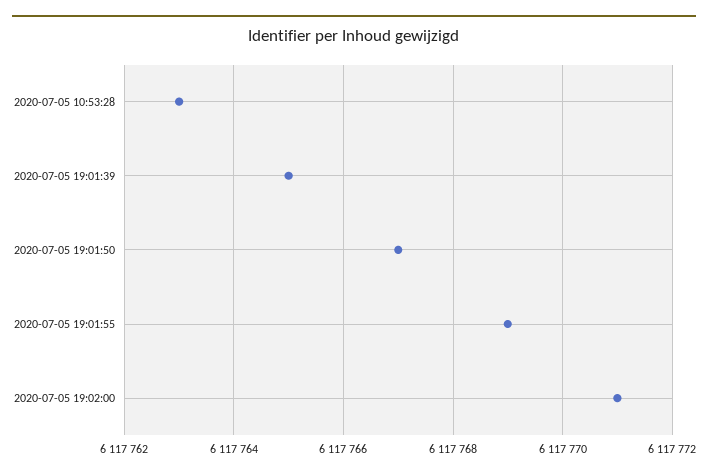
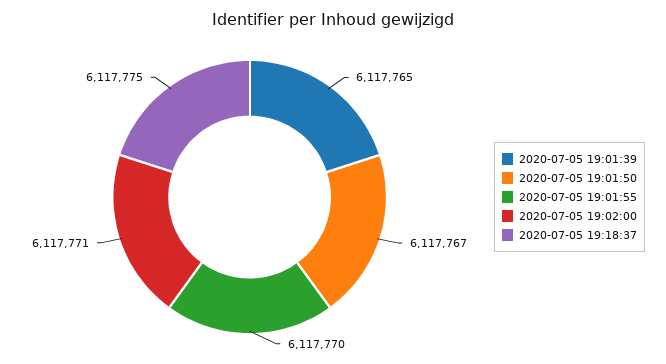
2020-07-05 10:53:28: 6117763 -> none
2020-07-05 19:01:55: 6117769 -> 6117770
2020-07-05 19:18:37: none -> 6117775

